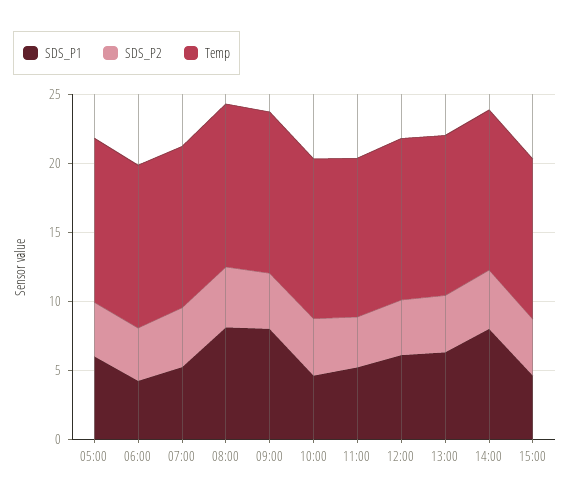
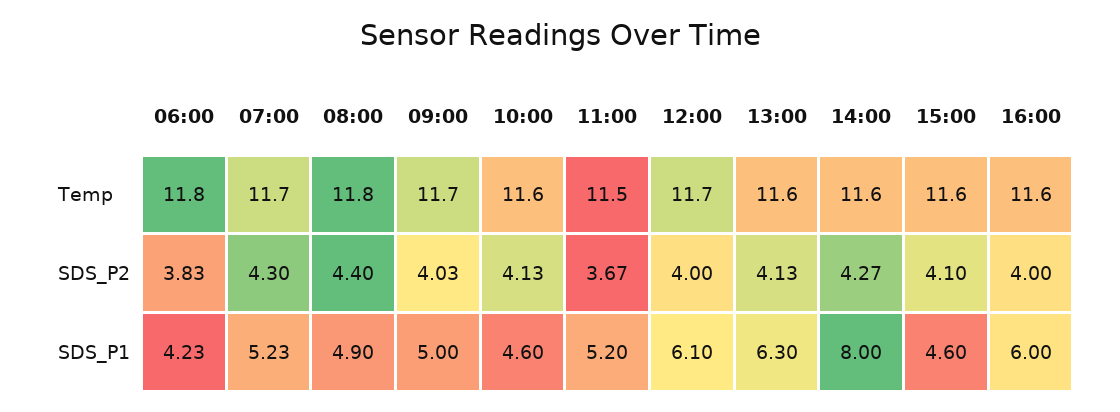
SDS_P1, 05:00: 6 -> none
SDS_P2, 05:00: 4 -> none
Temp, 05:00: 12 -> none
SDS_P1, 08:00: 8 -> 4.9
SDS_P1, 09:00: 8 -> 5
Temp, 16:00: none -> 11.6
SDS_P2, 16:00: none -> 4
SDS_P1, 16:00: none -> 6

